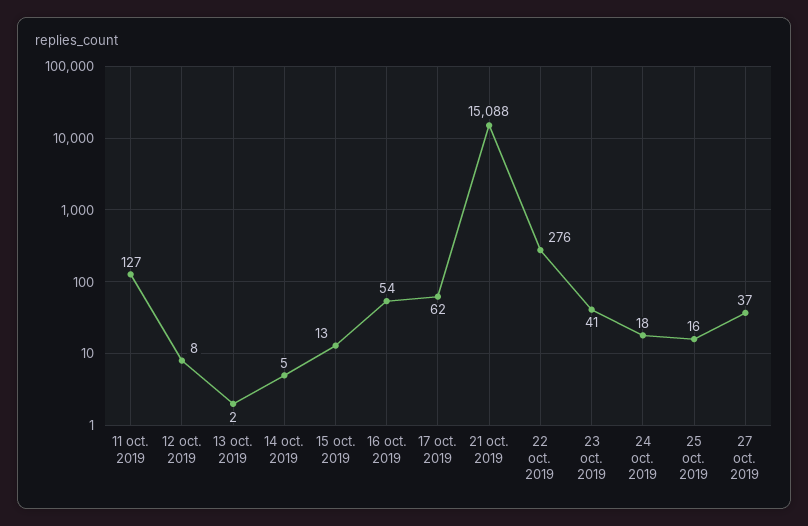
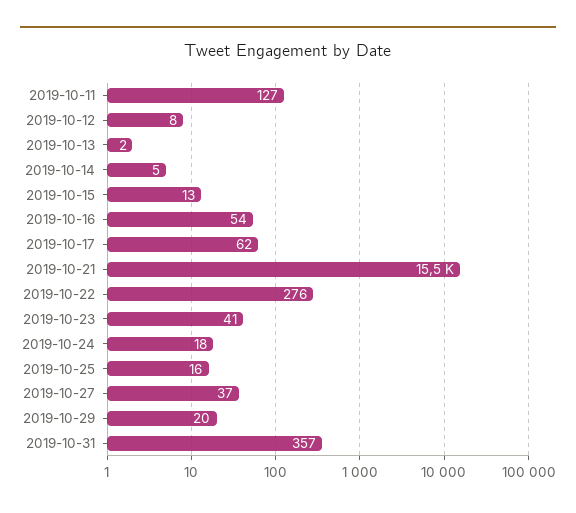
21 oct. 2019: 15088 -> 15500
2019-10-29: none -> 20
2019-10-31: none -> 357

